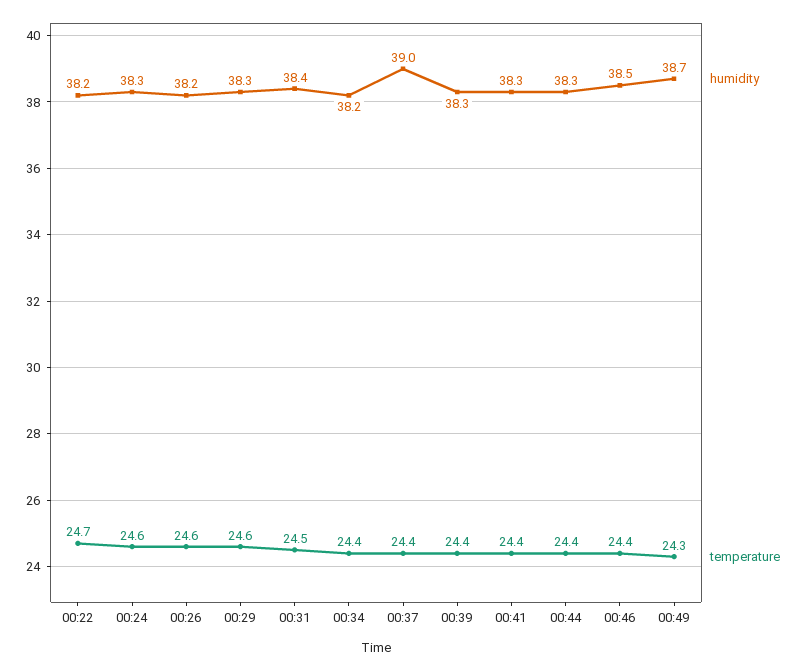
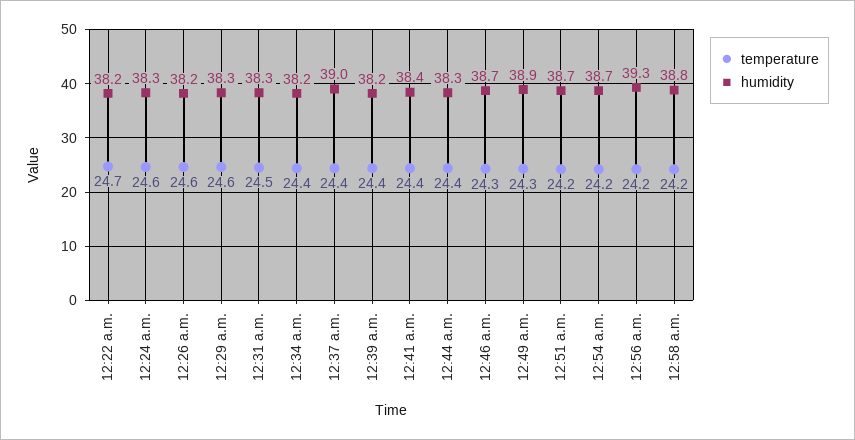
humidity, 00:31: 38.4 -> 38.3
humidity, 00:39: 38.3 -> 38.2
humidity, 00:41: 38.3 -> 38.4
humidity, 00:46: 38.5 -> 38.7
temperature, 00:46: 24.4 -> 24.3
humidity, 00:49: 38.7 -> 38.9
temperature, 12:51 a.m.: none -> 24.2
humidity, 12:51 a.m.: none -> 38.7
temperature, 12:54 a.m.: none -> 24.2
humidity, 12:54 a.m.: none -> 38.7
temperature, 12:56 a.m.: none -> 24.2
humidity, 12:56 a.m.: none -> 39.3
temperature, 12:58 a.m.: none -> 24.2
humidity, 12:58 a.m.: none -> 38.8

